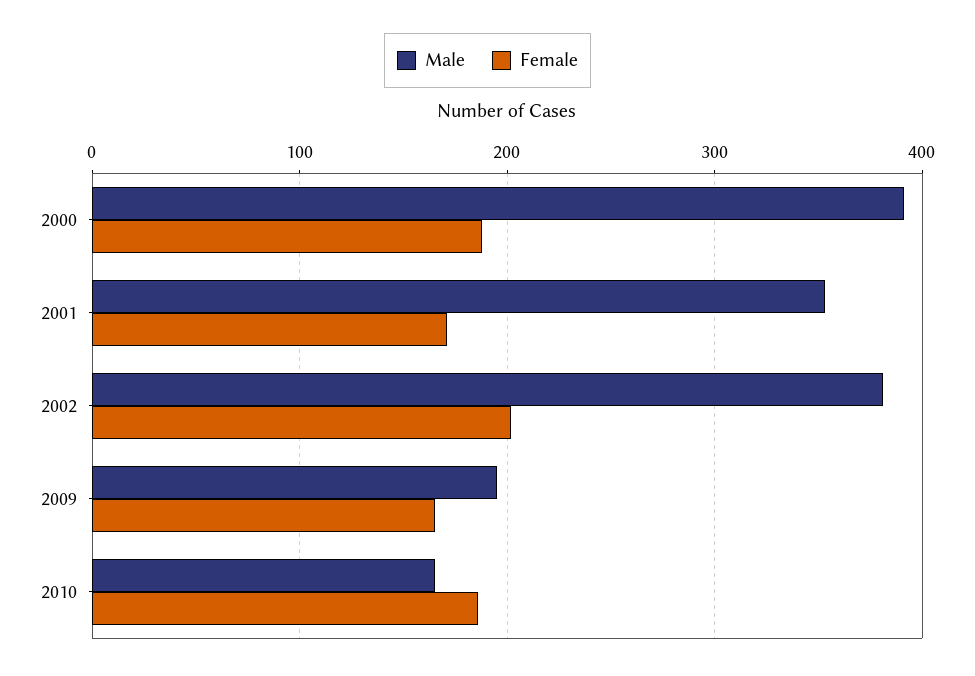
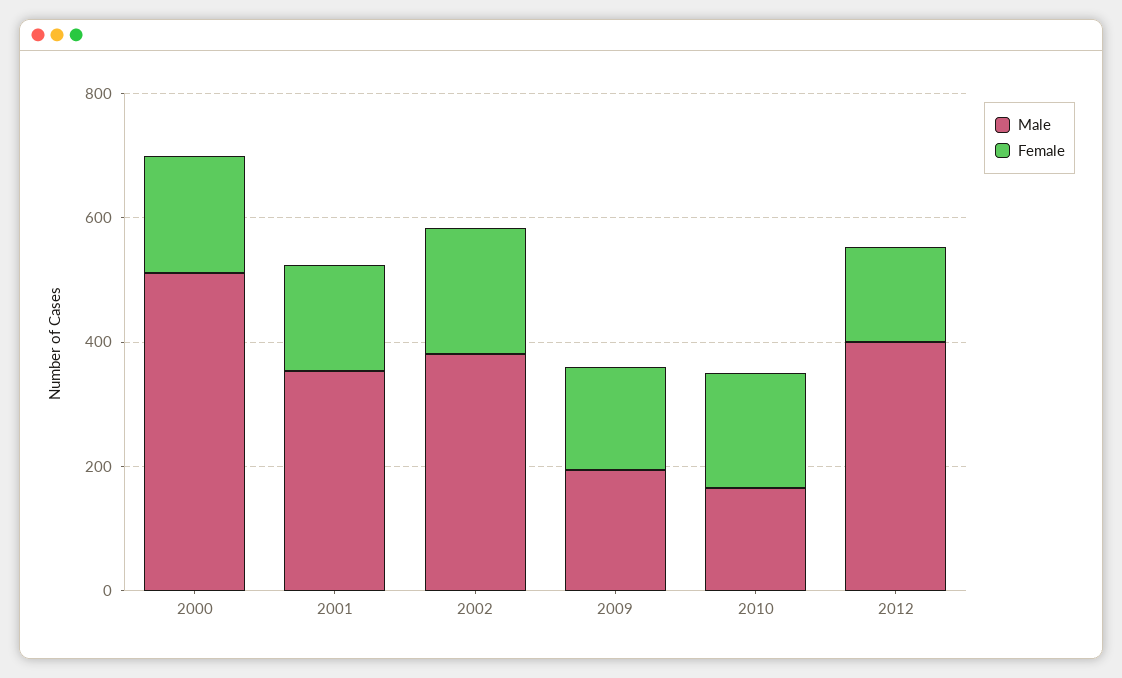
Male, 2000: 390 -> 500
Male, 2012: none -> 400
Female, 2012: none -> 150

